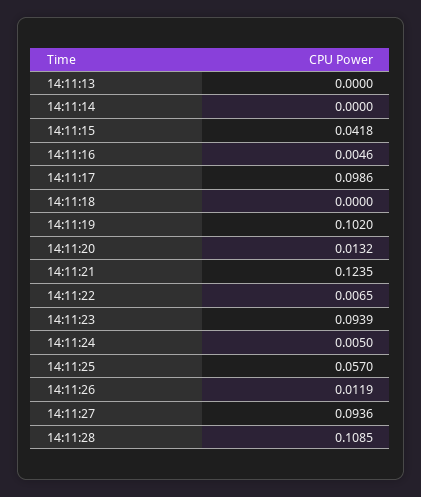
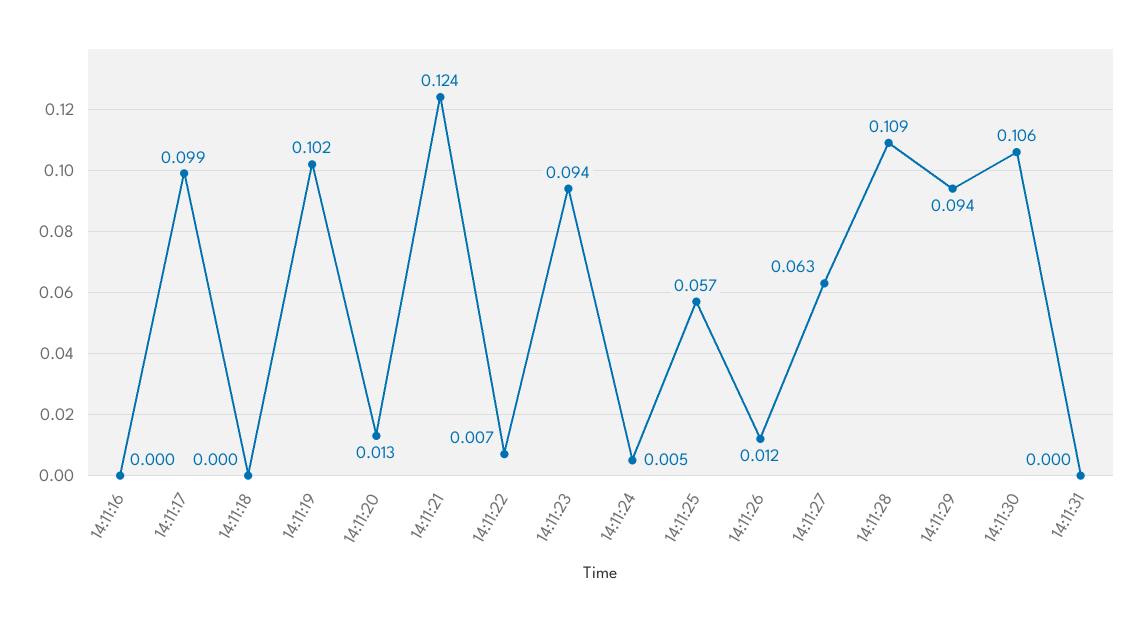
14:11:13: 0 -> none
14:11:14: 0 -> none
14:11:15: 0.0418 -> none
14:11:16: 0.0046 -> 0
14:11:27: 0.0936 -> 0.063
14:11:29: none -> 0.094
14:11:30: none -> 0.106
14:11:31: none -> 0

